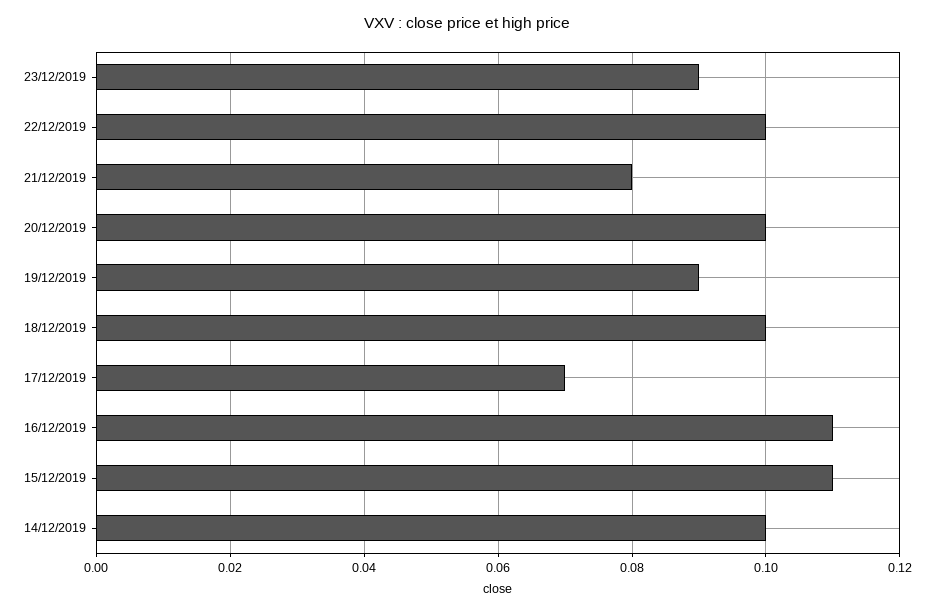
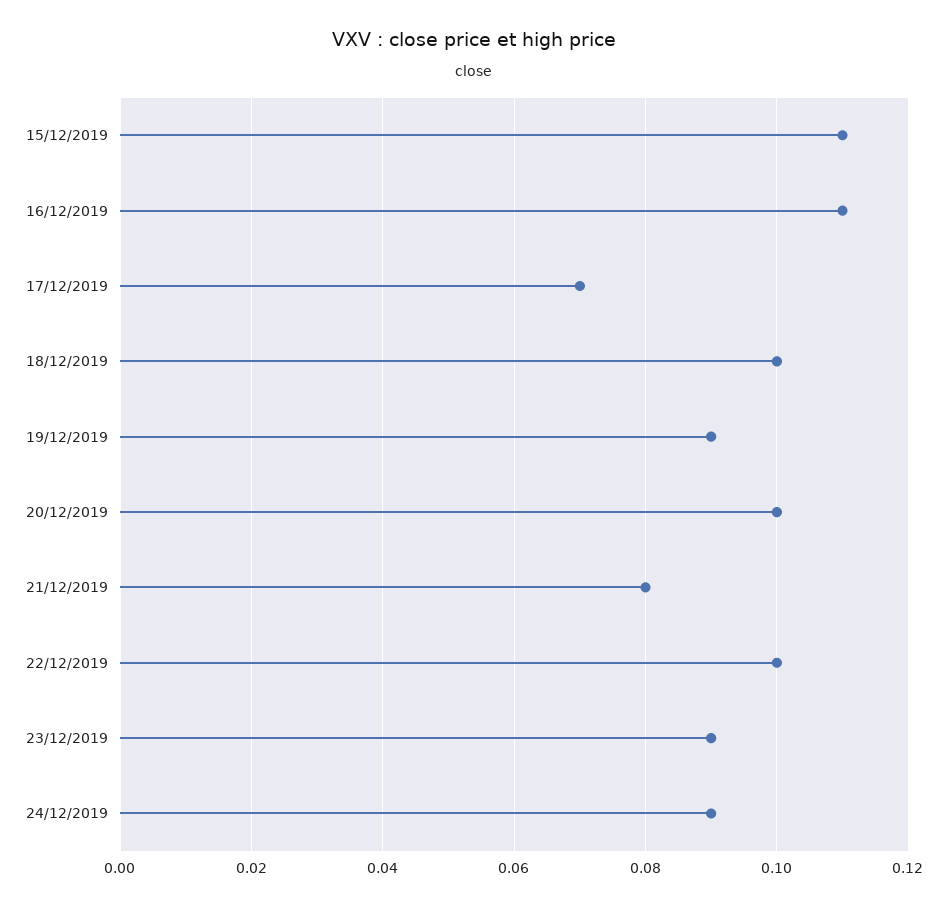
14/12/2019: 0.1 -> none
24/12/2019: none -> 0.09

